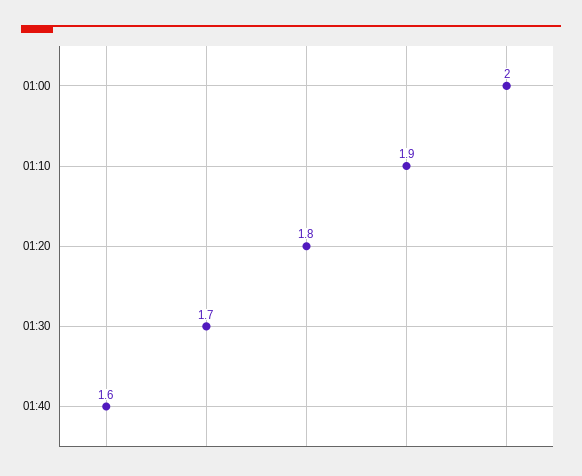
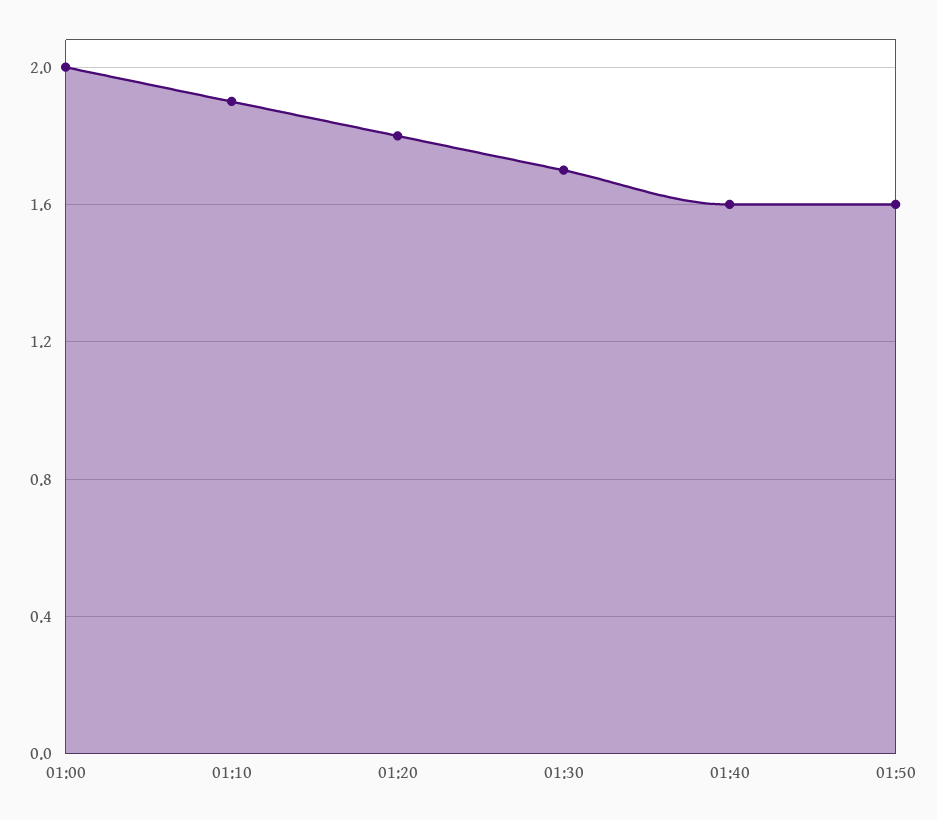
01:50: none -> 1.6

